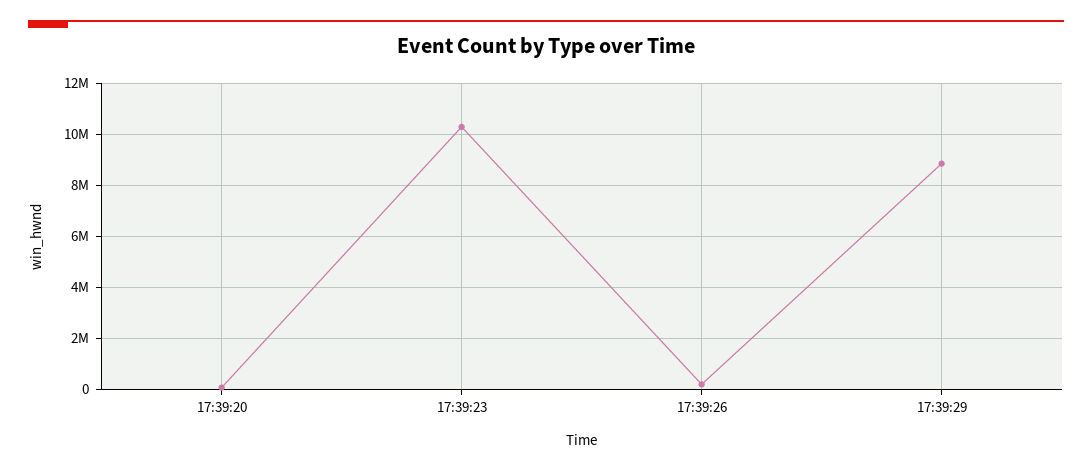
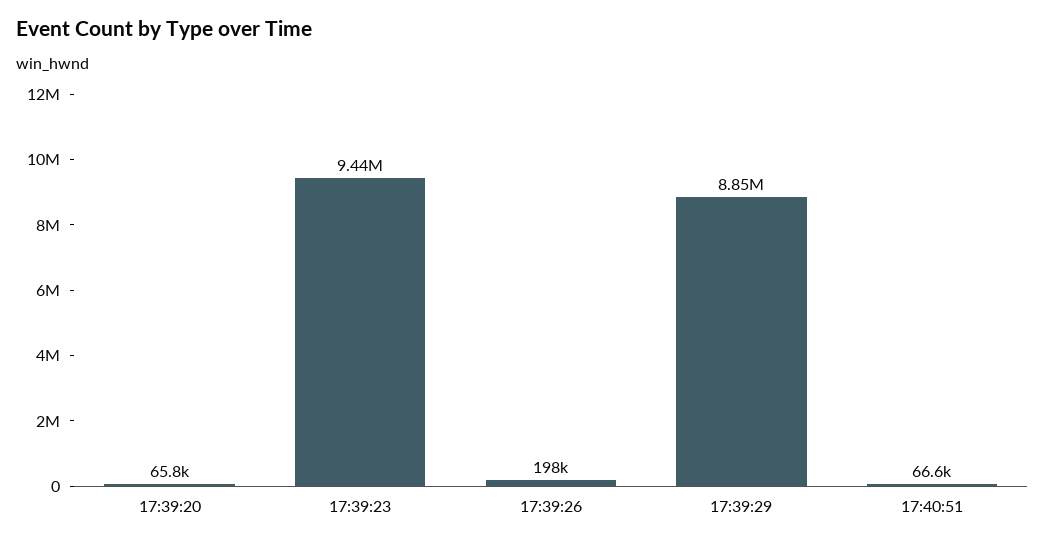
17:39:23: 10250000 -> 9440000
17:40:51: none -> 66600

